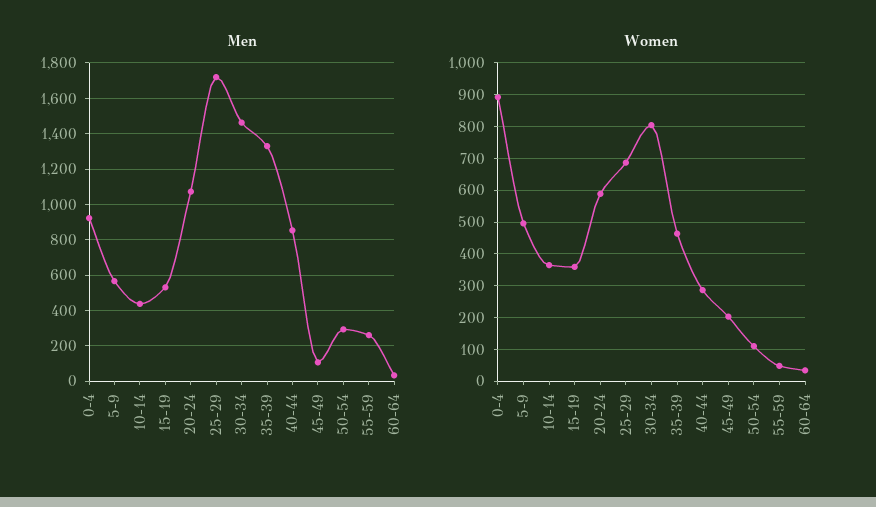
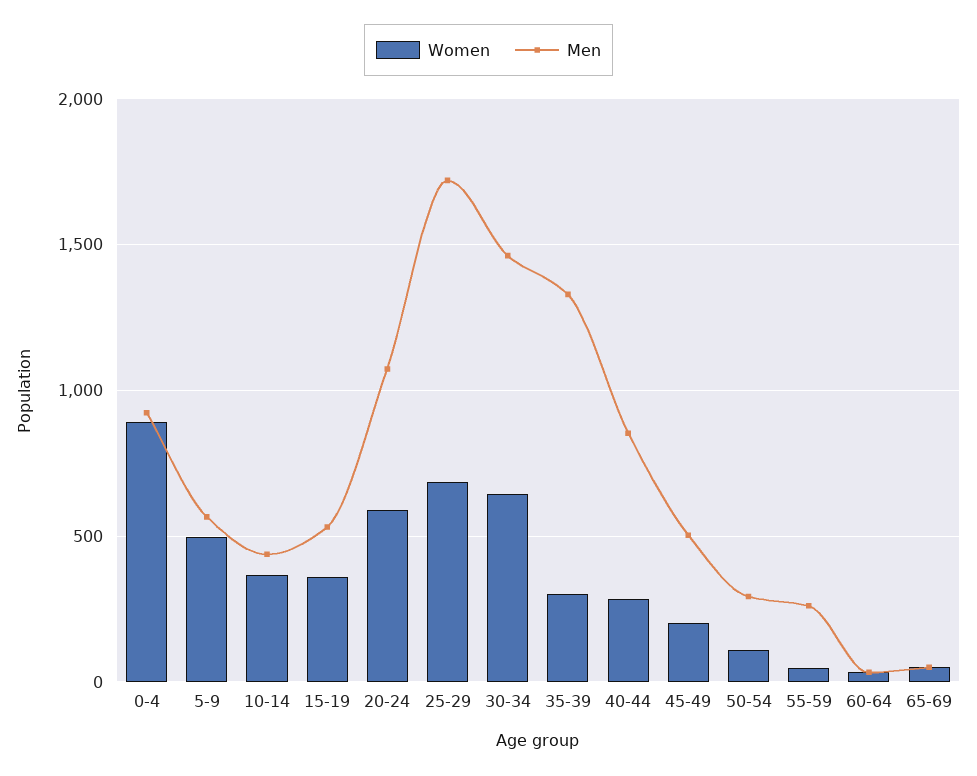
Men, 45-49: 100 -> 500
Women, 30-34: 800 -> 650
Women, 35-39: 460 -> 300
Women, 65-69: none -> 50
Men, 65-69: none -> 50

